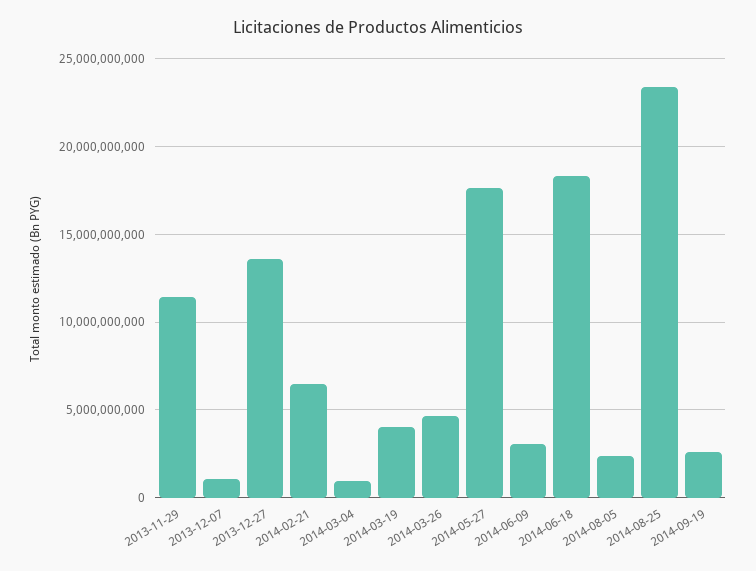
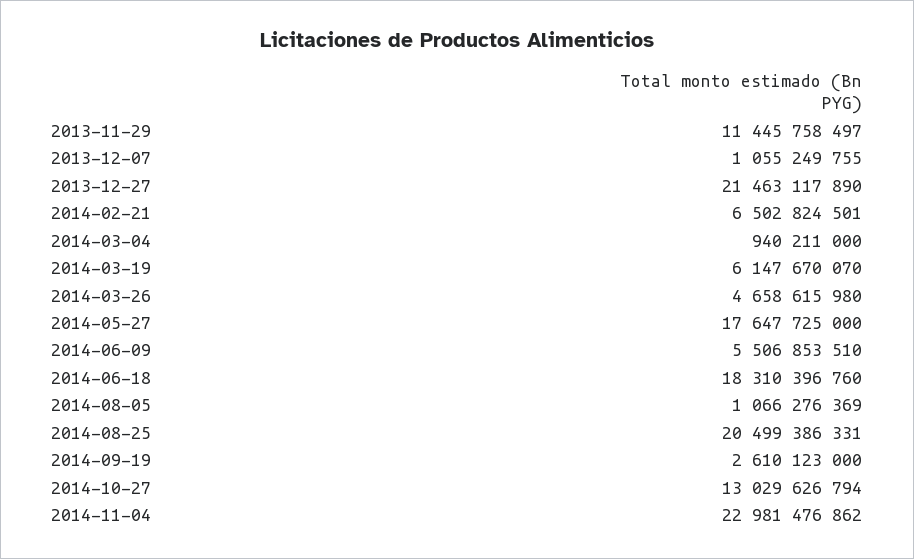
2013-12-27: 13500000000 -> 21463117890
2014-03-19: 4000000000 -> 6147670070
2014-06-09: 3000000000 -> 5506853510
2014-08-05: 2500000000 -> 1066276369
2014-08-25: 23500000000 -> 20499386331
2014-10-27: none -> 13029626794
2014-11-04: none -> 22981476862

